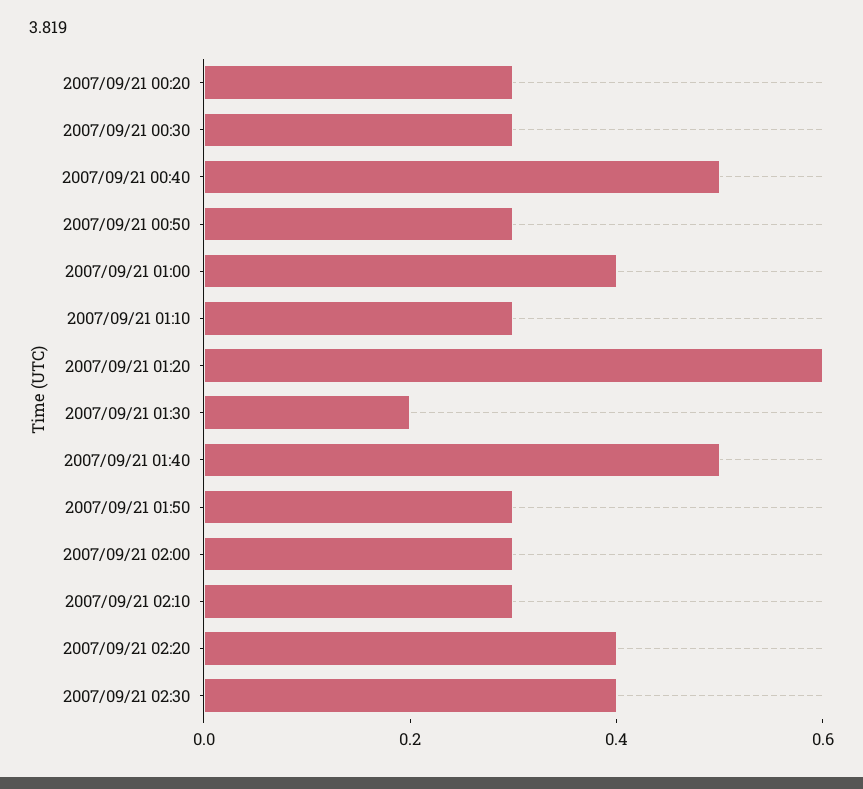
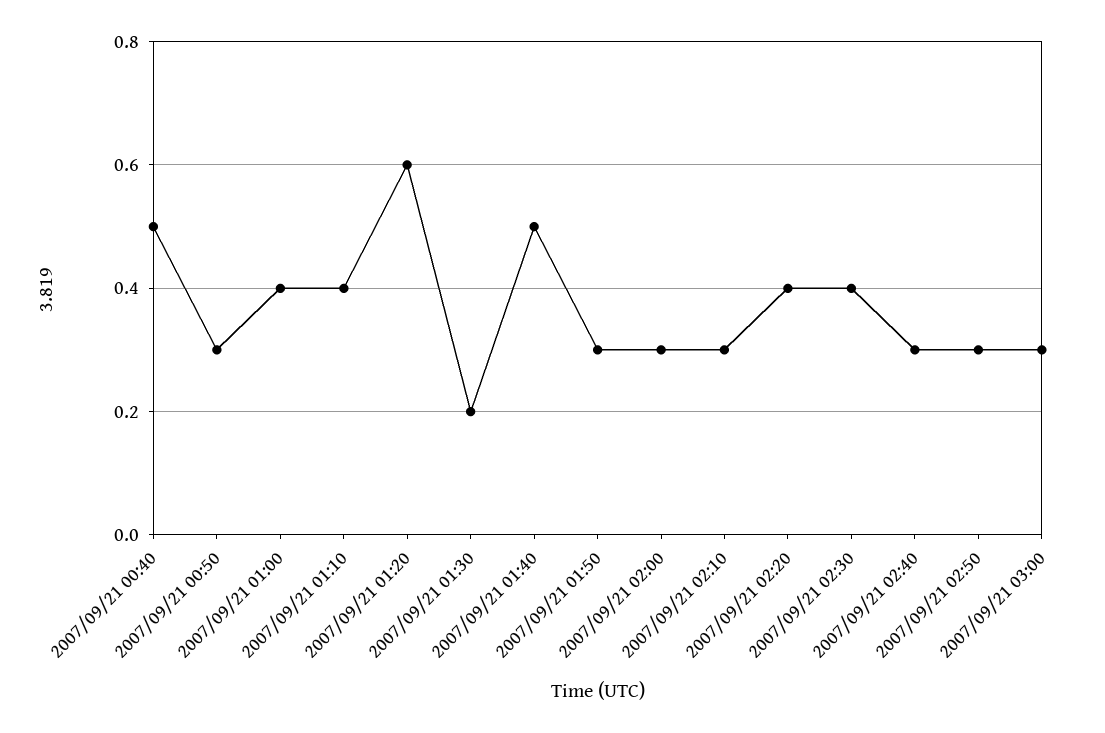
2007/09/21 00:20: 0.3 -> none
2007/09/21 00:30: 0.3 -> none
2007/09/21 01:10: 0.3 -> 0.4
2007/09/21 02:40: none -> 0.3
2007/09/21 02:50: none -> 0.3
2007/09/21 03:00: none -> 0.3

